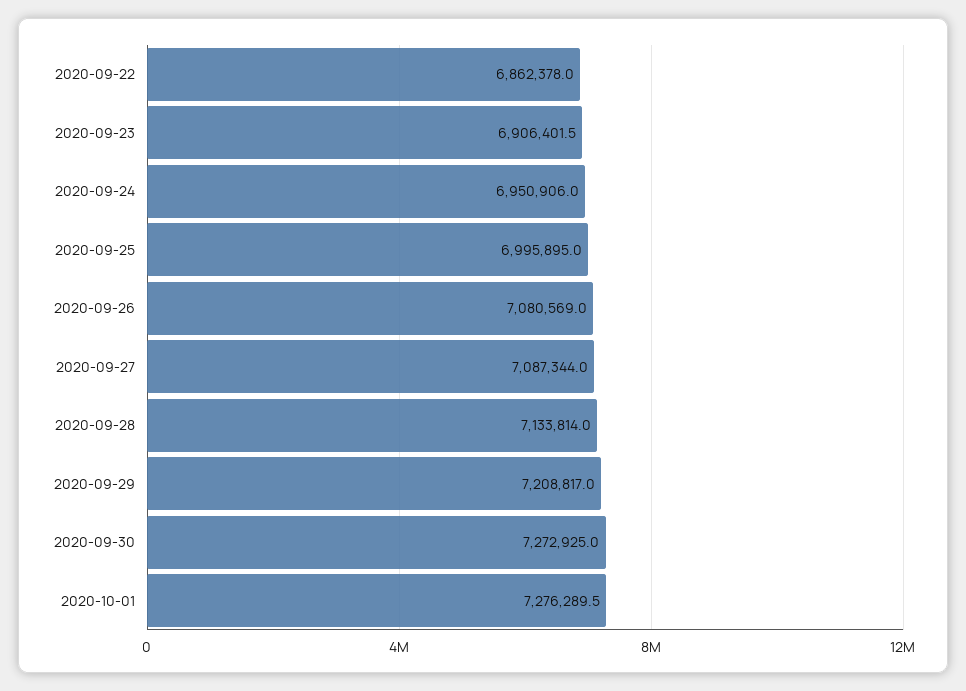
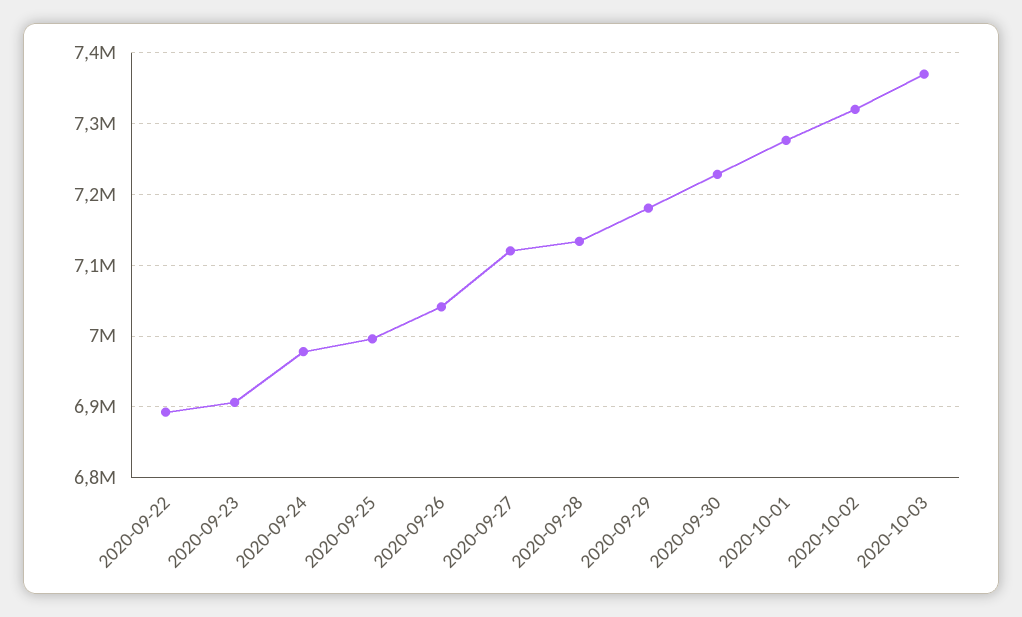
2020-09-22: 6862378 -> 6890000
2020-09-24: 6950906 -> 6980000
2020-09-26: 7080569 -> 7040000
2020-09-27: 7087344 -> 7120000
2020-09-29: 7208817 -> 7180000
2020-09-30: 7272925 -> 7230000
2020-10-02: none -> 7320000
2020-10-03: none -> 7370000

